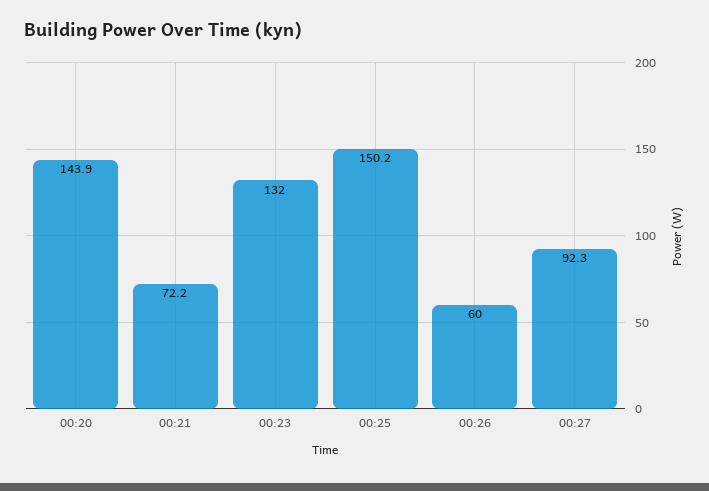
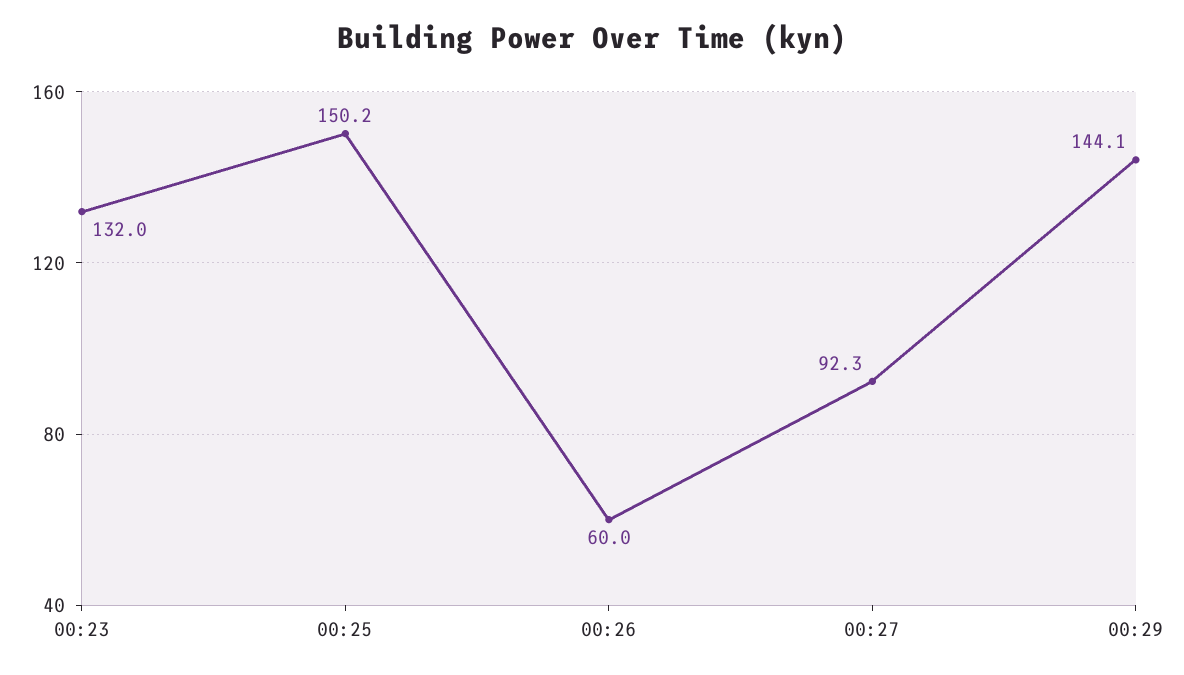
00:20: 143.9 -> none
00:21: 72.2 -> none
00:29: none -> 144.1

